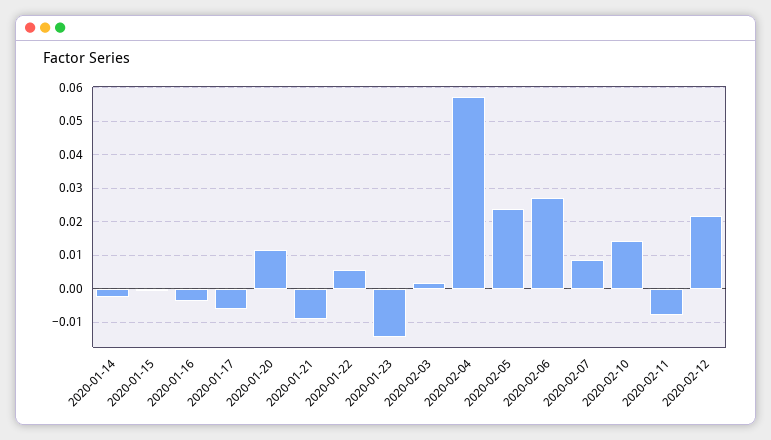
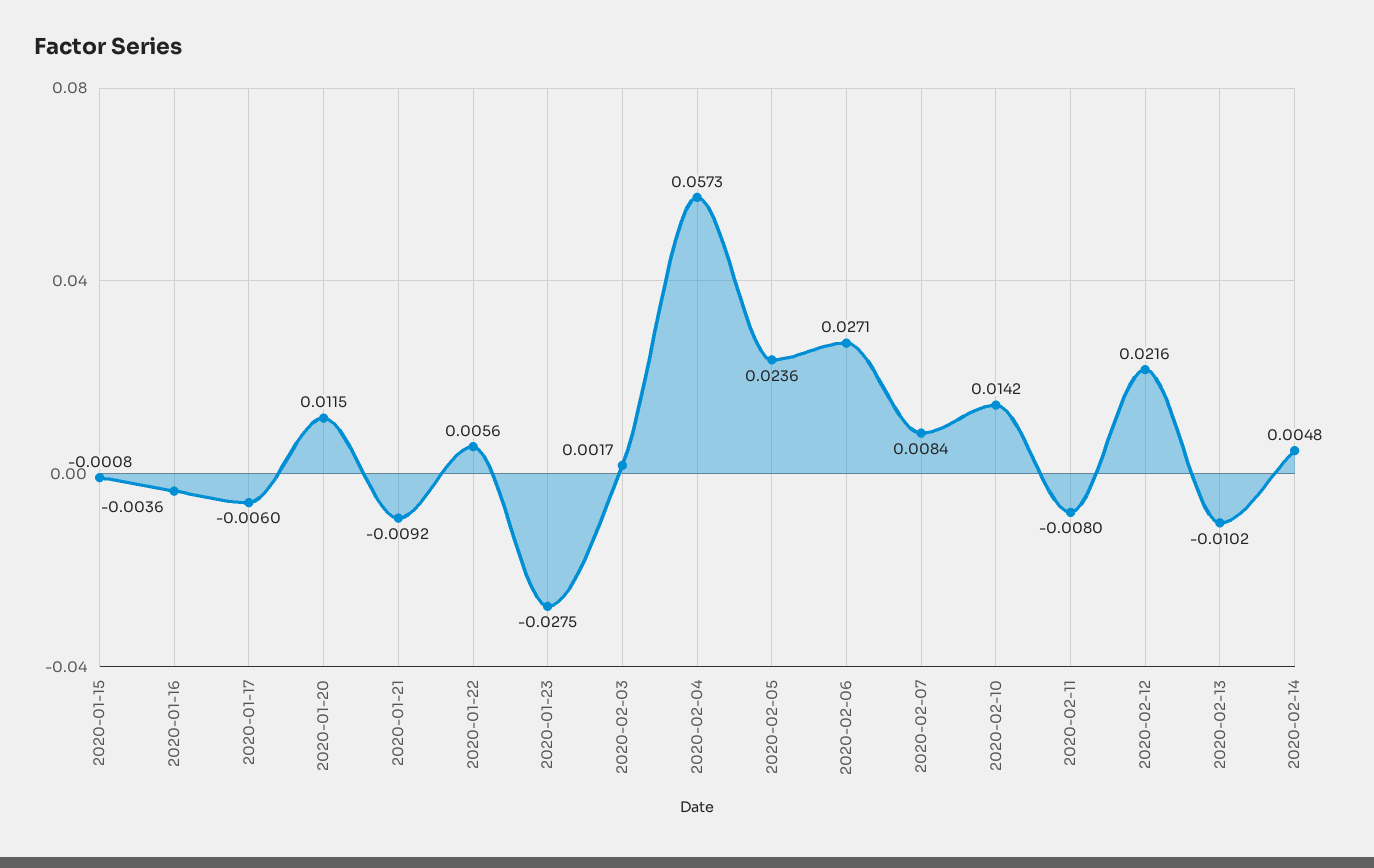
2020-01-14: -0.002 -> none
2020-01-23: -0.014 -> -0.0275
2020-02-13: none -> -0.0102
2020-02-14: none -> 0.0048

